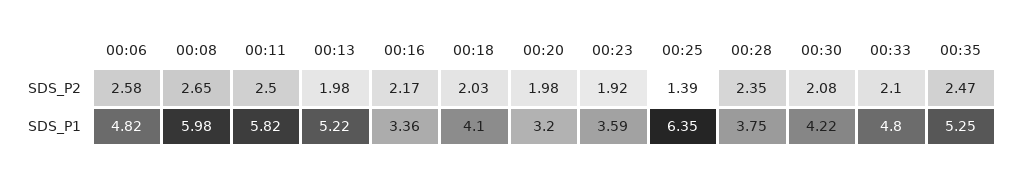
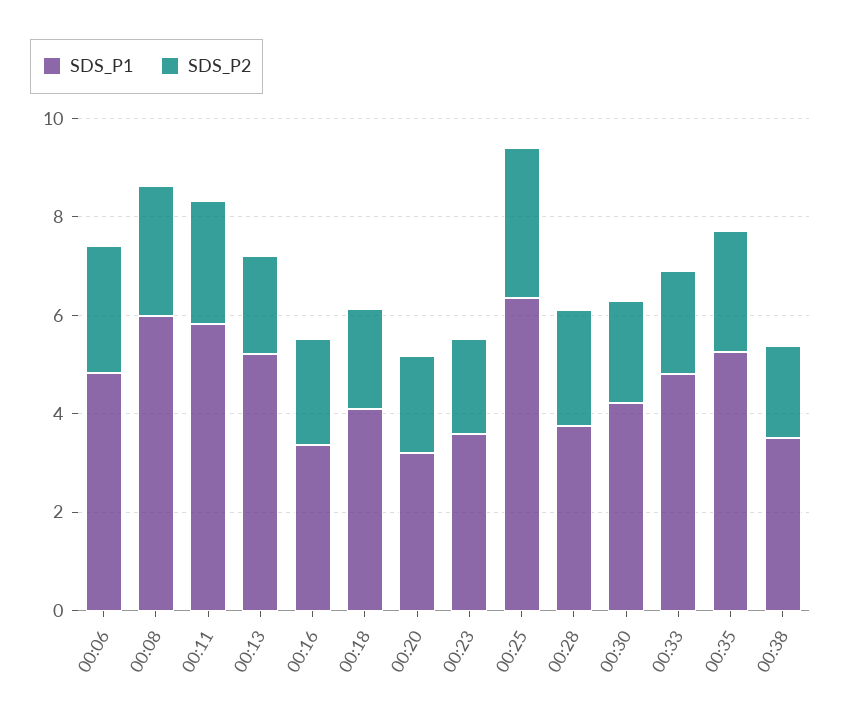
SDS_P2, 00:25: 1.39 -> 3
SDS_P1, 00:38: none -> 3.5
SDS_P2, 00:38: none -> 2

